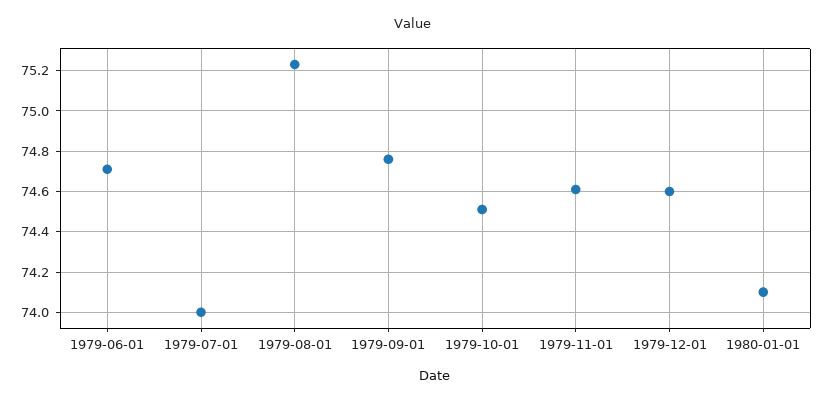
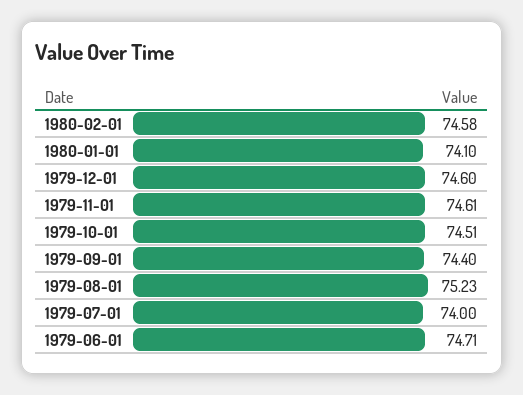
1979-09-01: 74.75 -> 74.4
1980-02-01: none -> 74.58

